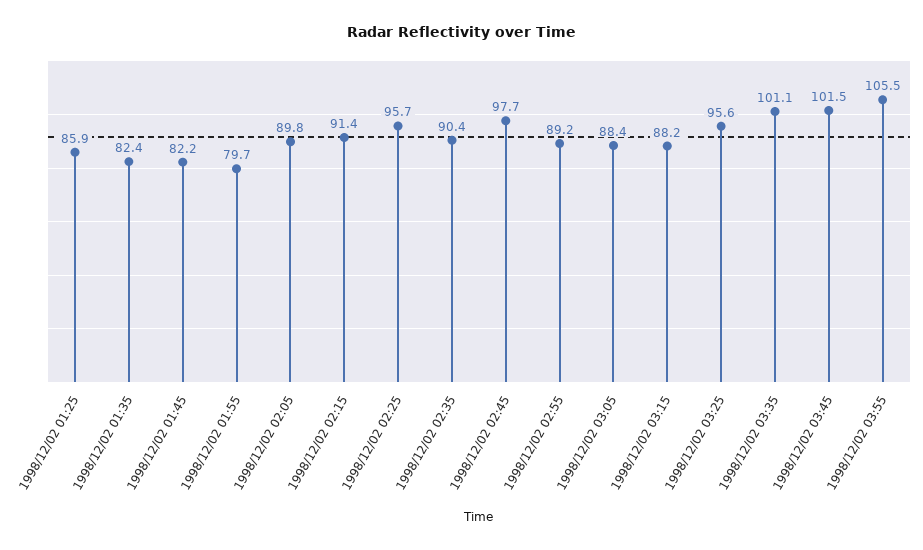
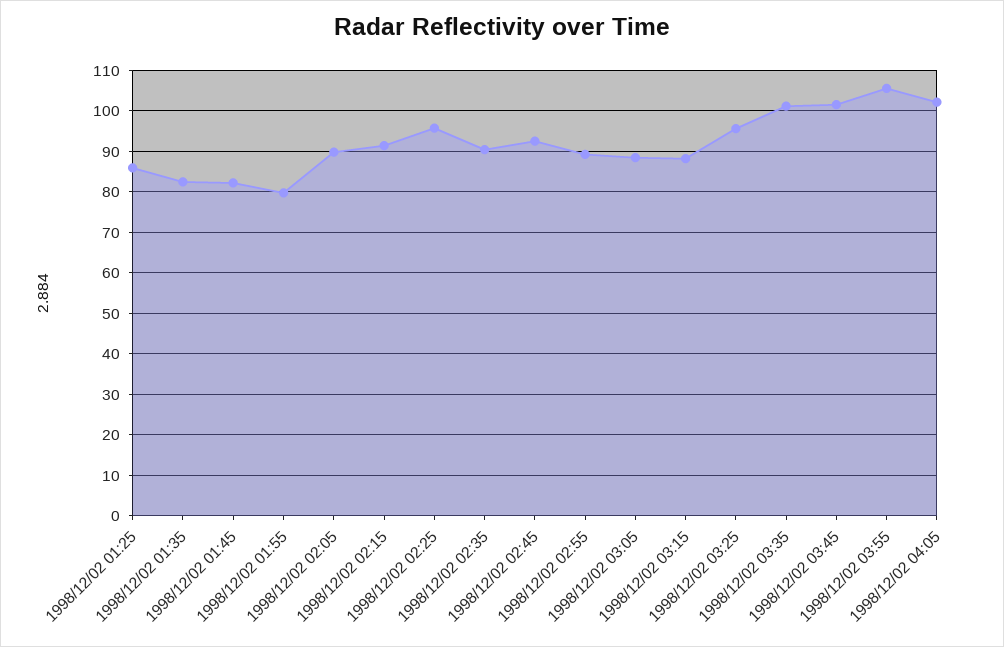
1998/12/02 02:45: 97.7 -> 92
1998/12/02 04:05: none -> 102

